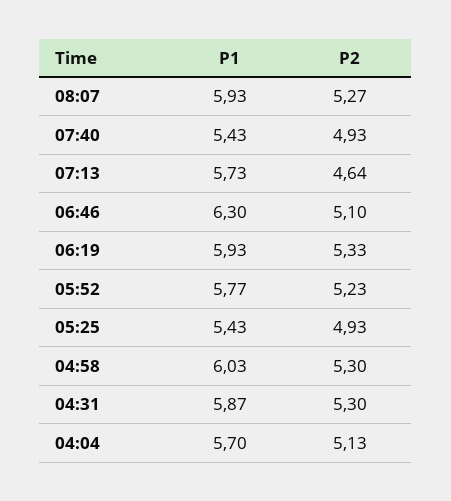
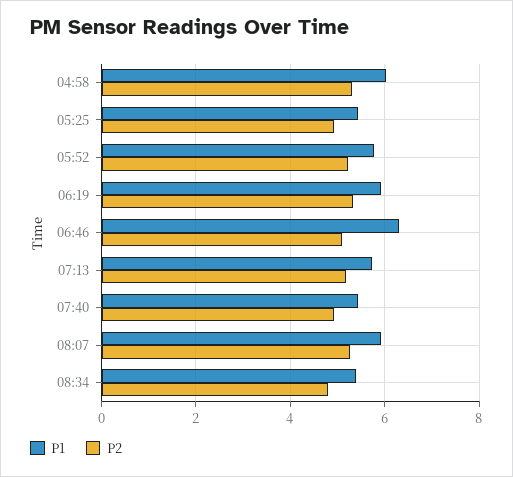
P2, 07:13: 4.64 -> 5.2
P1, 04:31: 5.87 -> none
P2, 04:31: 5.3 -> none
P1, 04:04: 5.7 -> none
P2, 04:04: 5.13 -> none
P1, 08:34: none -> 5.4
P2, 08:34: none -> 4.8

